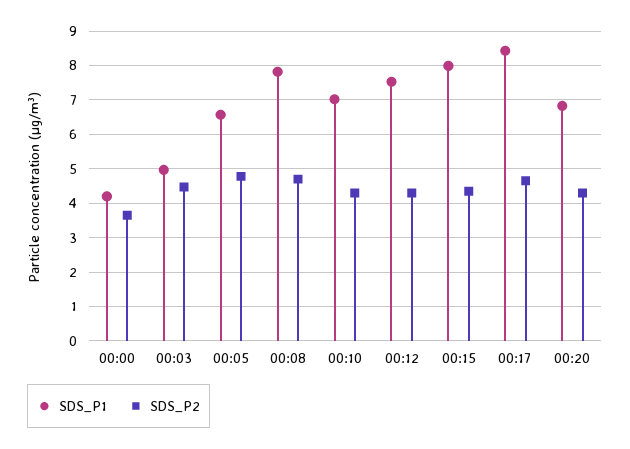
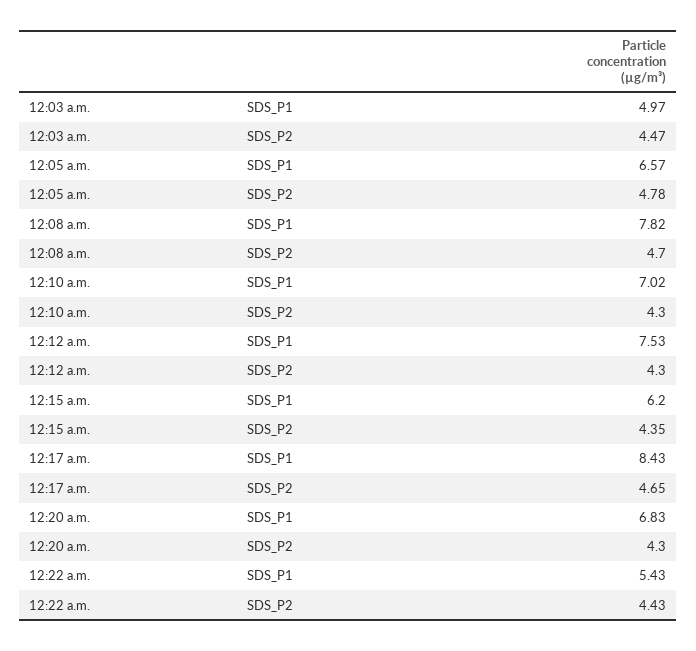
SDS_P1, 00:00: 4.2 -> none
SDS_P2, 00:00: 3.6 -> none
SDS_P1, 00:15: 8 -> 6.2
SDS_P1, 12:22 a.m.: none -> 5.43
SDS_P2, 12:22 a.m.: none -> 4.43

